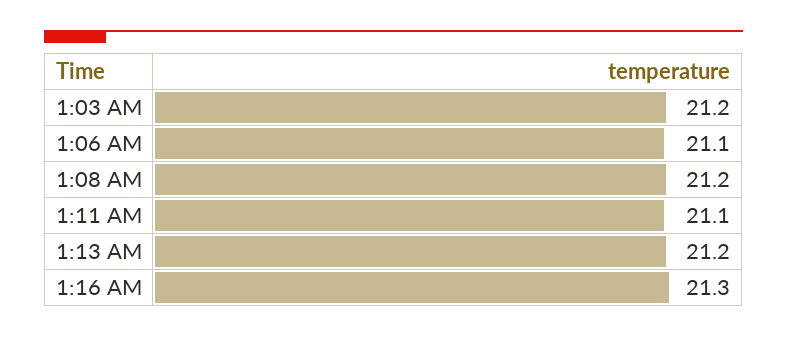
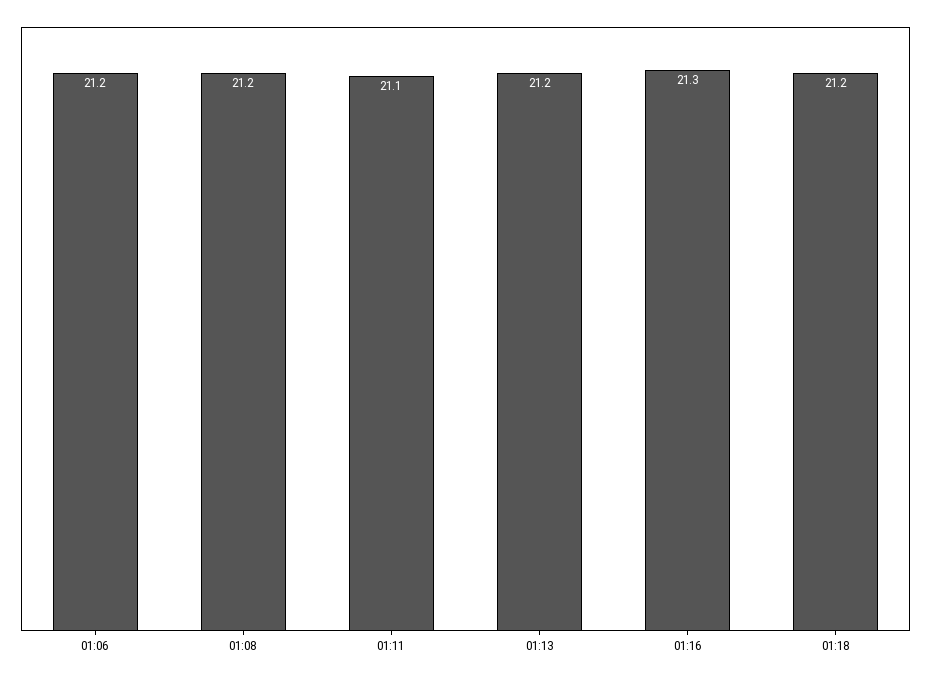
1:03 AM: 21.2 -> none
1:06 AM: 21.1 -> 21.2
01:18: none -> 21.2

